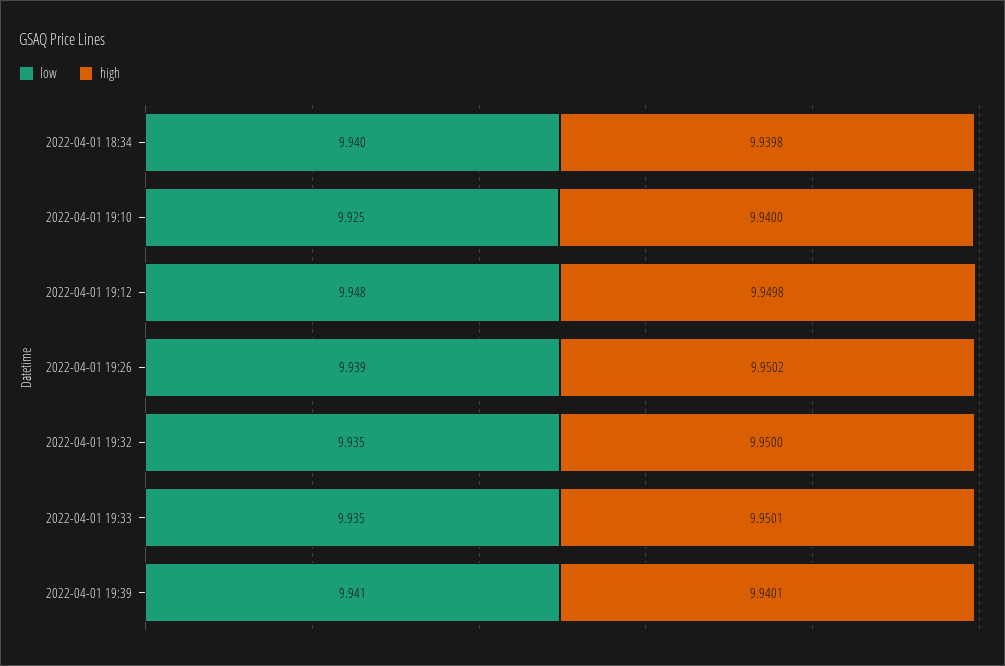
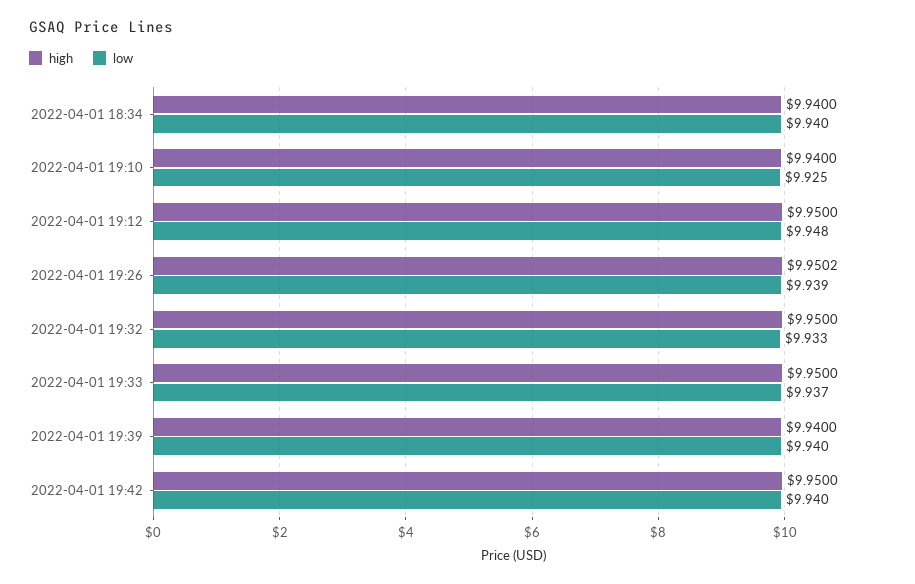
high, 2022-04-01 18:34: 9.9398 -> 9.94
high, 2022-04-01 19:12: 9.9498 -> 9.95
low, 2022-04-01 19:32: 9.935 -> 9.933
low, 2022-04-01 19:33: 9.935 -> 9.937
high, 2022-04-01 19:33: 9.9501 -> 9.95
low, 2022-04-01 19:39: 9.941 -> 9.94
high, 2022-04-01 19:39: 9.9401 -> 9.94
high, 2022-04-01 19:42: none -> 9.95
low, 2022-04-01 19:42: none -> 9.94

